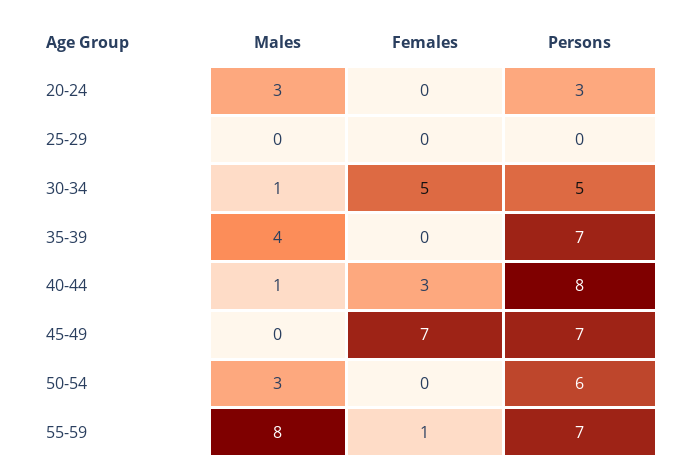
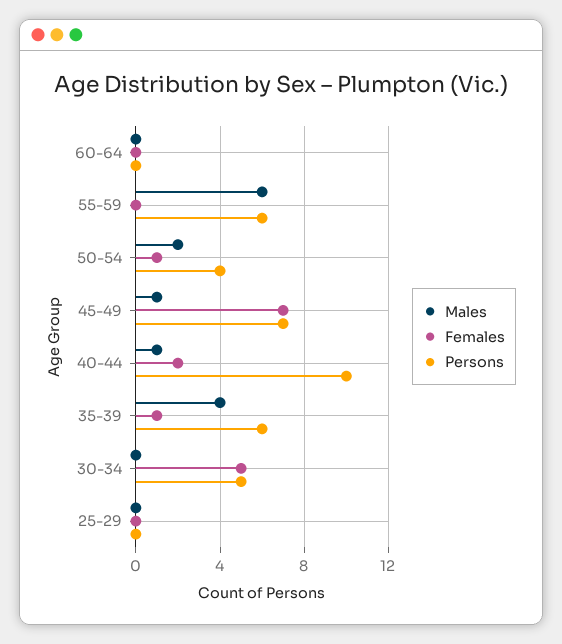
Males, 20-24: 3 -> none
Females, 20-24: 0 -> none
Persons, 20-24: 3 -> none
Males, 30-34: 1 -> 0
Females, 35-39: 0 -> 1
Persons, 35-39: 7 -> 6
Females, 40-44: 3 -> 2
Persons, 40-44: 8 -> 10
Males, 45-49: 0 -> 1
Males, 50-54: 3 -> 2
Females, 50-54: 0 -> 1
Persons, 50-54: 6 -> 4
Males, 55-59: 8 -> 6
Females, 55-59: 1 -> 0
Persons, 55-59: 7 -> 6
Males, 60-64: none -> 0
Females, 60-64: none -> 0
Persons, 60-64: none -> 0

